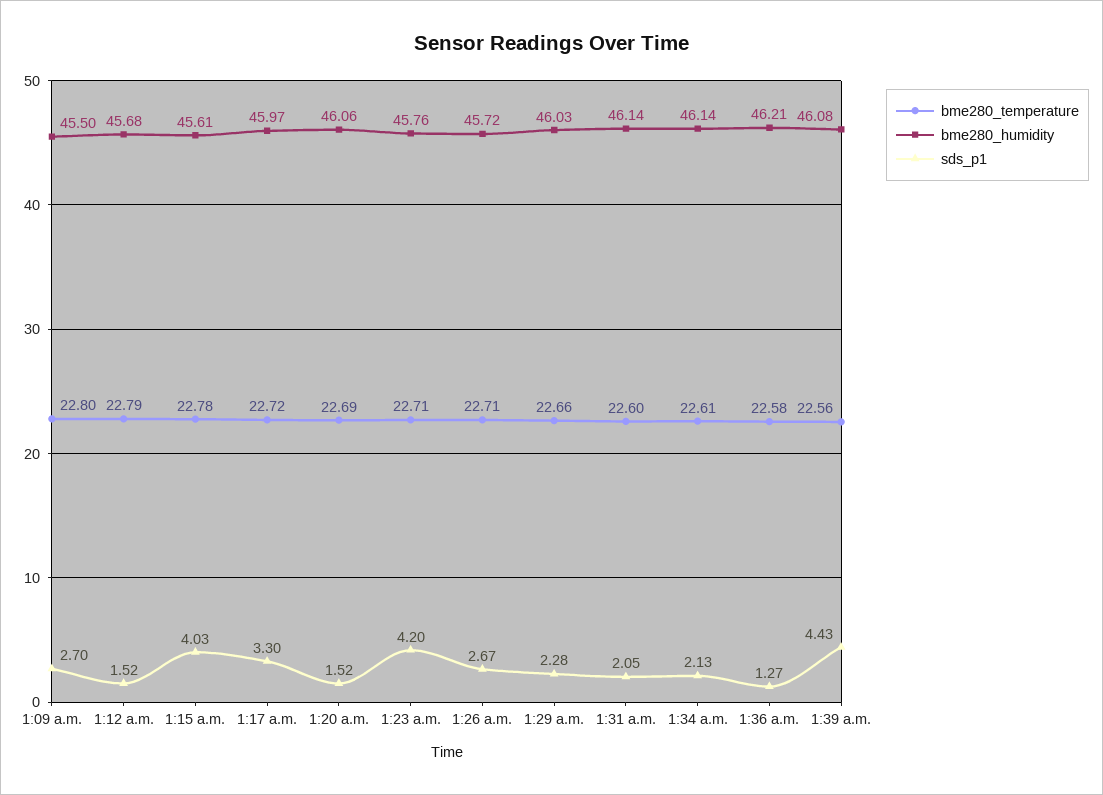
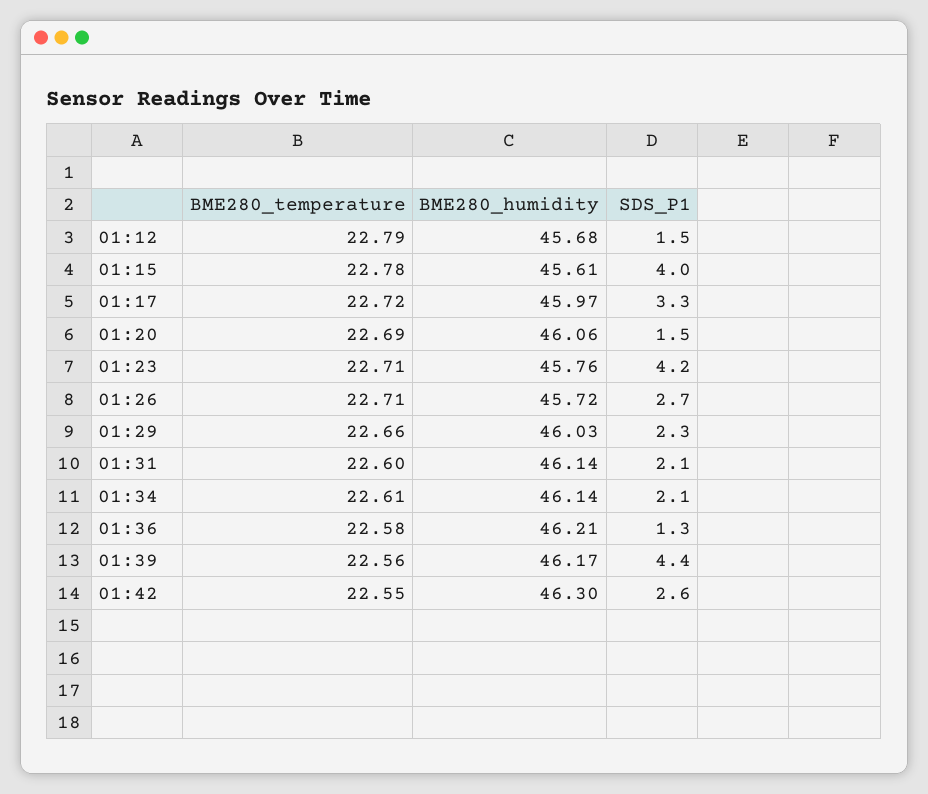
bme280_temperature, 1:09 a.m.: 22.8 -> none
bme280_humidity, 1:09 a.m.: 45.5 -> none
sds_p1, 1:09 a.m.: 2.7 -> none
bme280_humidity, 1:39 a.m.: 46.08 -> 46.17
bme280_temperature, 01:42: none -> 22.55
bme280_humidity, 01:42: none -> 46.3
sds_p1, 01:42: none -> 2.6

